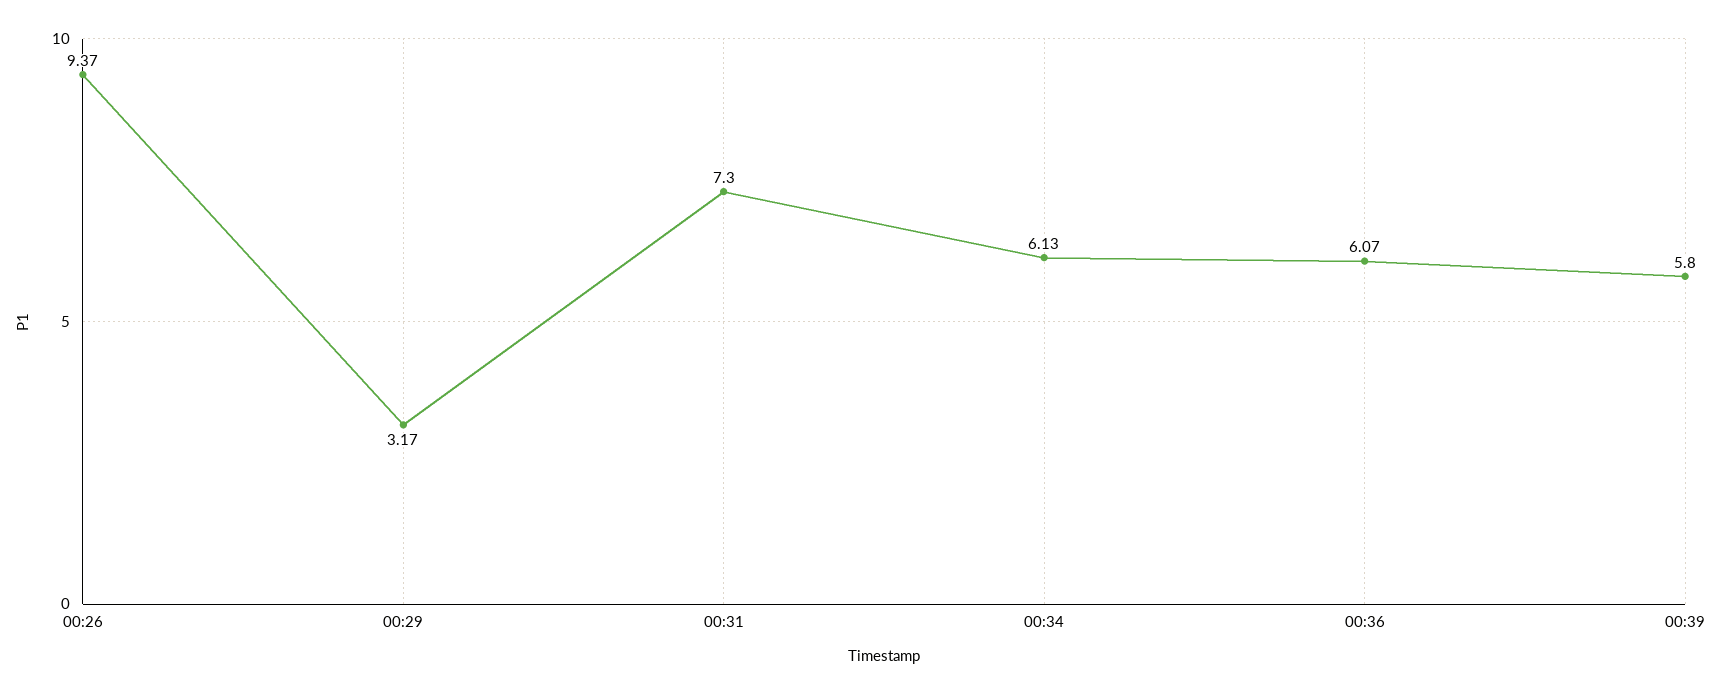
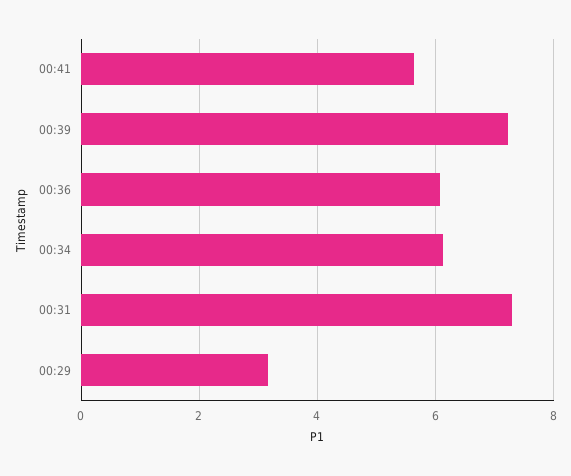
00:26: 9.37 -> none
00:39: 5.8 -> 7.2
00:41: none -> 5.6

